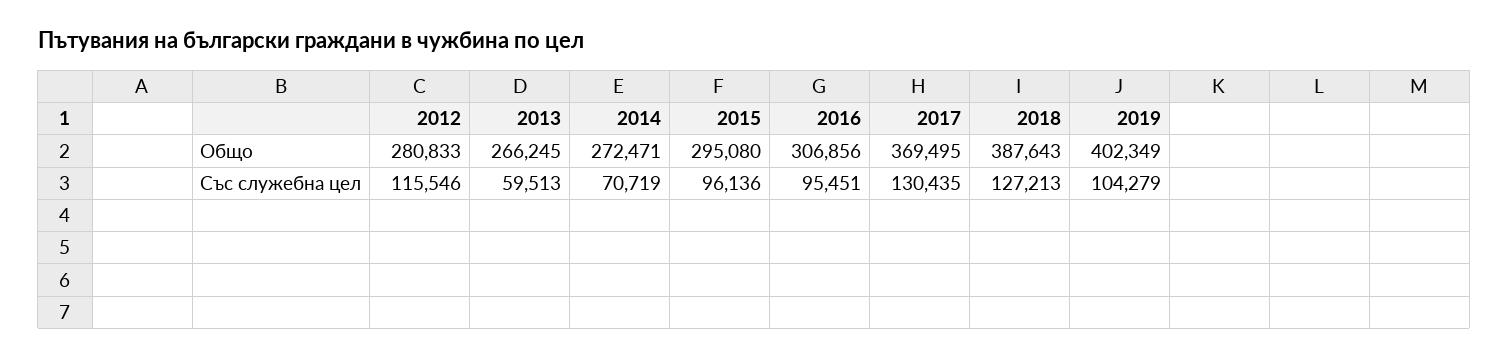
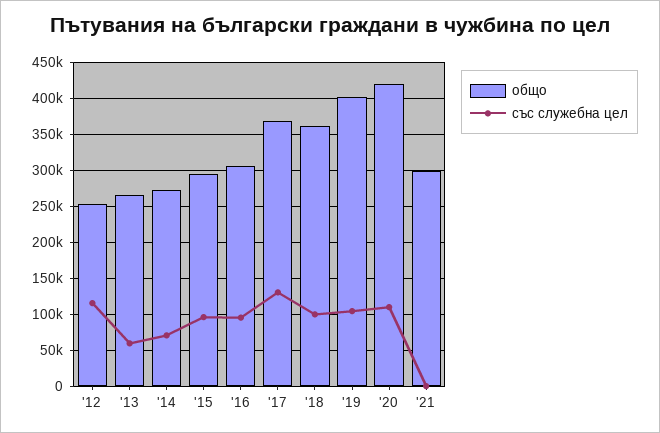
Общо, 2012: 280833 -> 250000
Общо, 2018: 387643 -> 360000
Със служебна цел, 2018: 127213 -> 100000
Общо, '20: none -> 420000
Със служебна цел, '20: none -> 110000
Общо, '21: none -> 300000
Със служебна цел, '21: none -> 0

